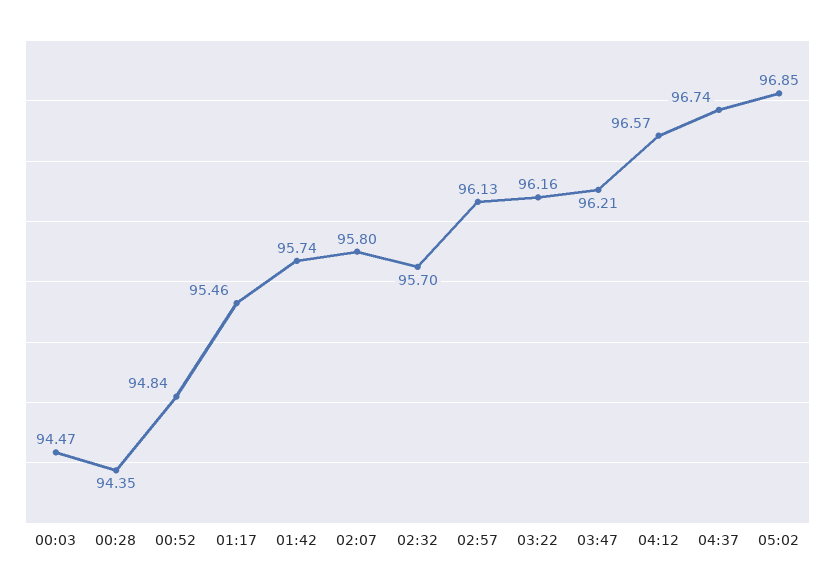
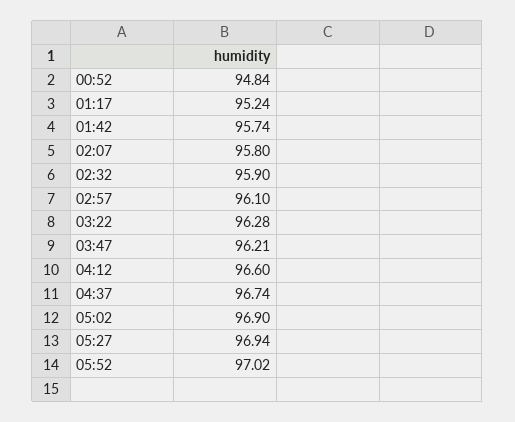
00:03: 94.47 -> none
00:28: 94.35 -> none
01:17: 95.46 -> 95.24
02:32: 95.7 -> 95.9
02:57: 96.13 -> 96.1
03:22: 96.16 -> 96.28
04:12: 96.57 -> 96.6
05:02: 96.85 -> 96.9
05:27: none -> 96.94
05:52: none -> 97.02

